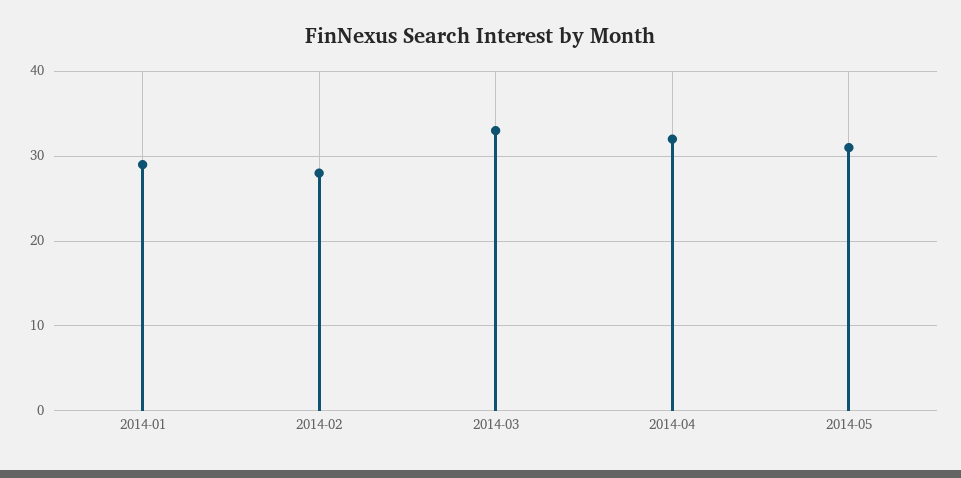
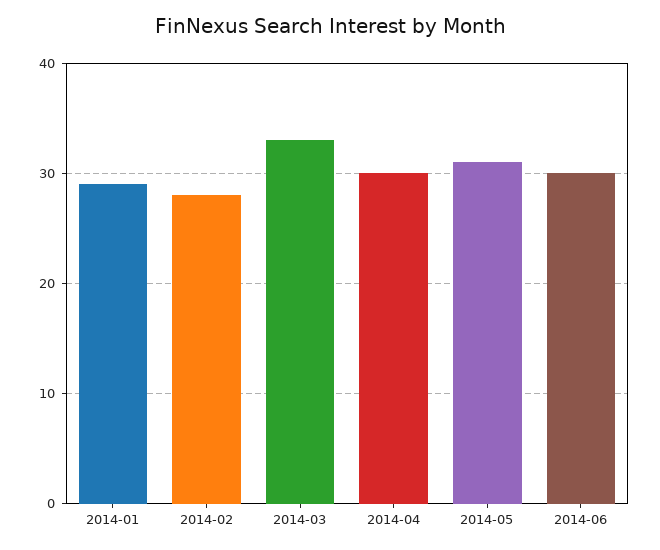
2014-04: 32 -> 30
2014-06: none -> 30

